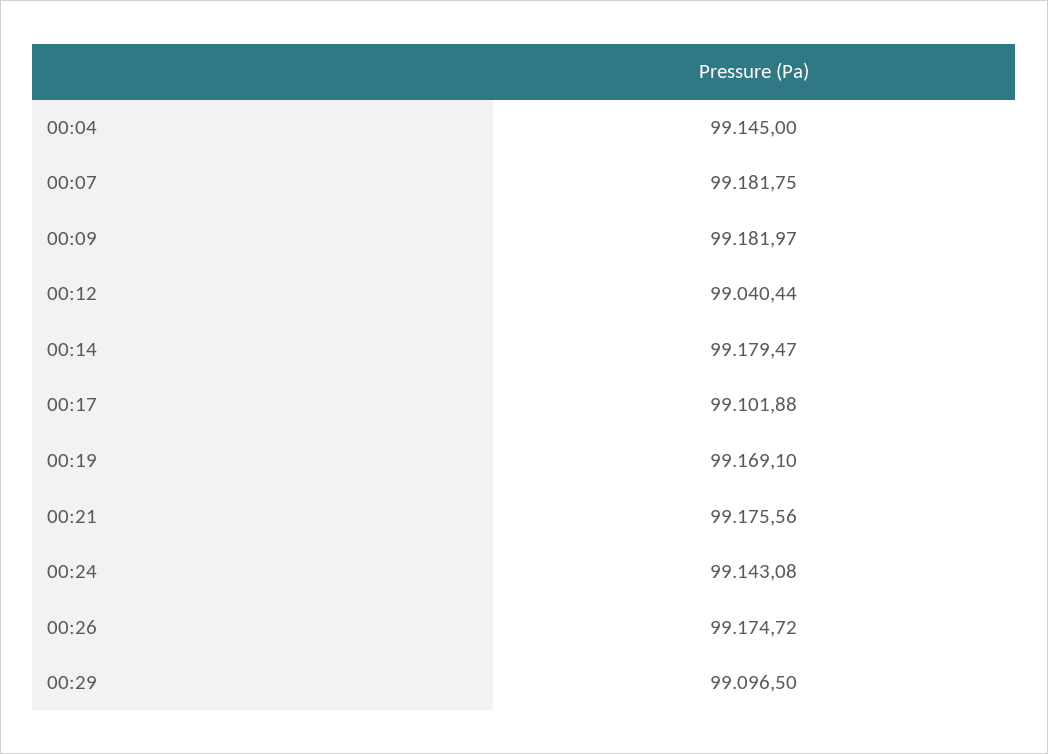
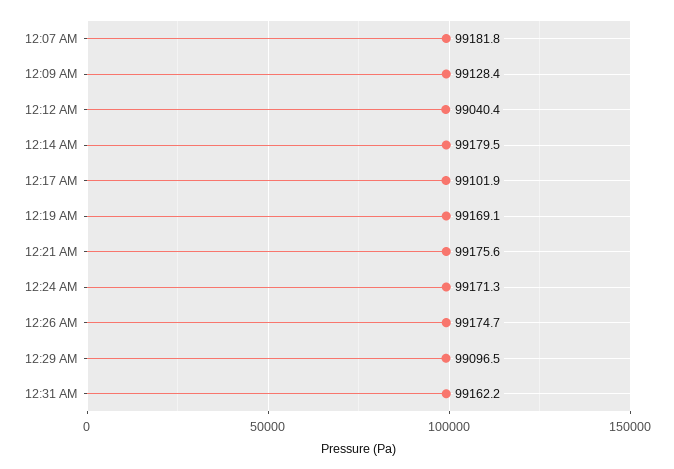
00:04: 99145 -> none
00:09: 99181.97 -> 99128.4
00:24: 99143.08 -> 99171.3
12:31 AM: none -> 99162.2

